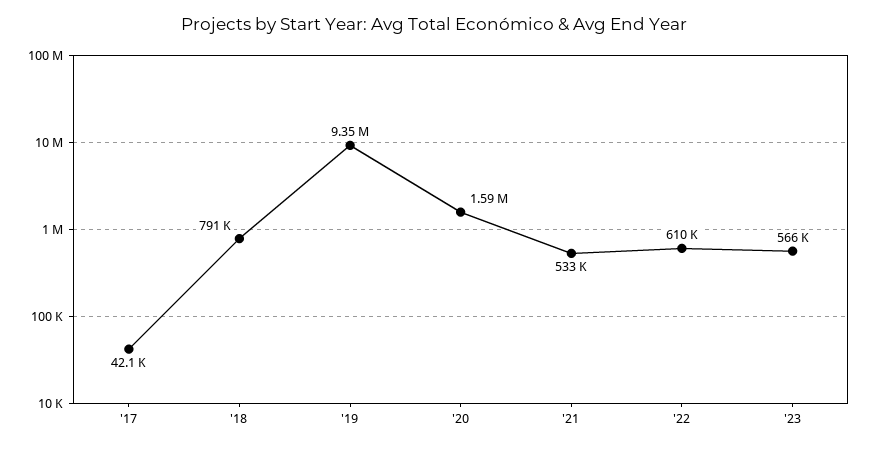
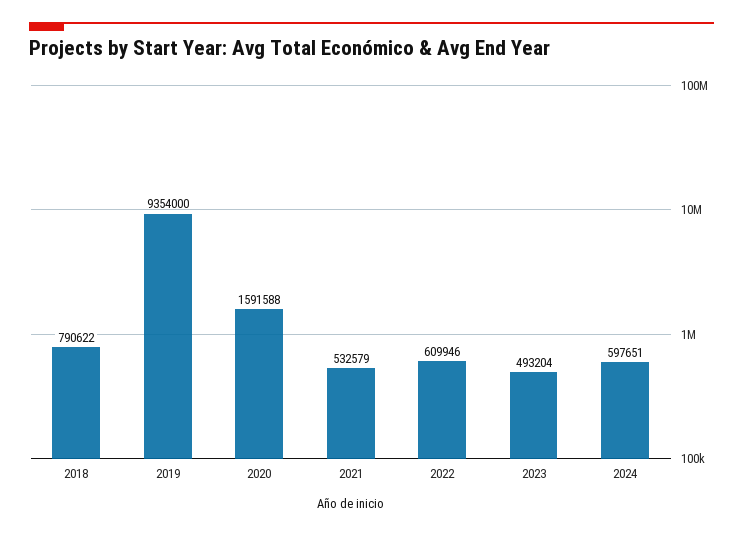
'17: 42100 -> none
'23: 566000 -> 493204
2024: none -> 597651

